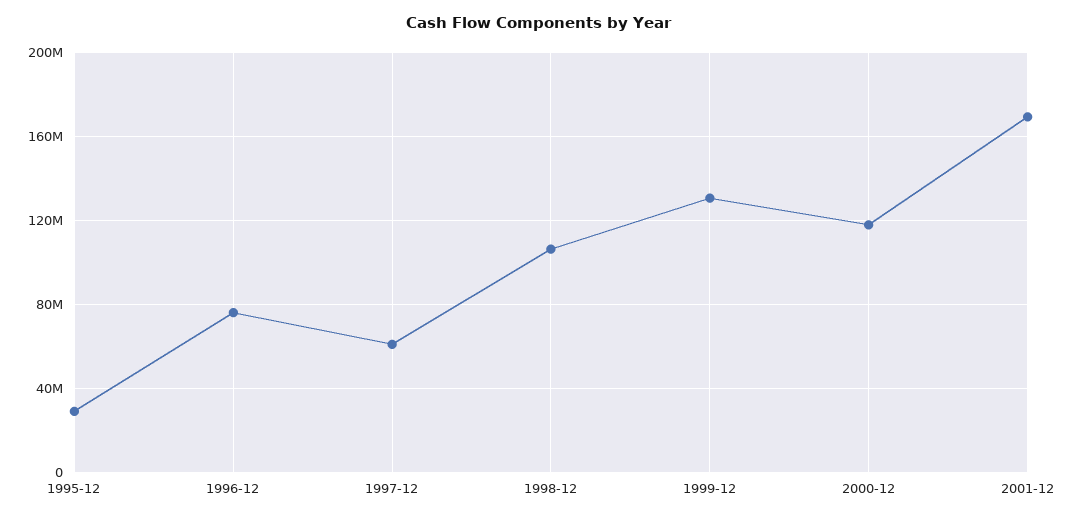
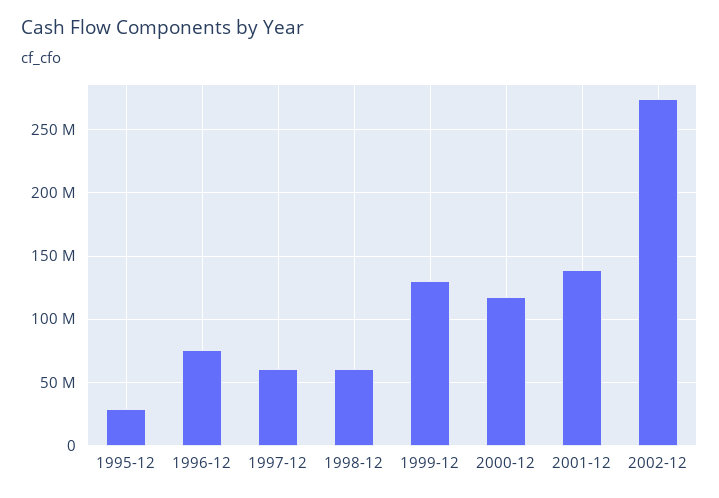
1998-12: 105000000 -> 60000000
2001-12: 170000000 -> 140000000
2002-12: none -> 275000000

